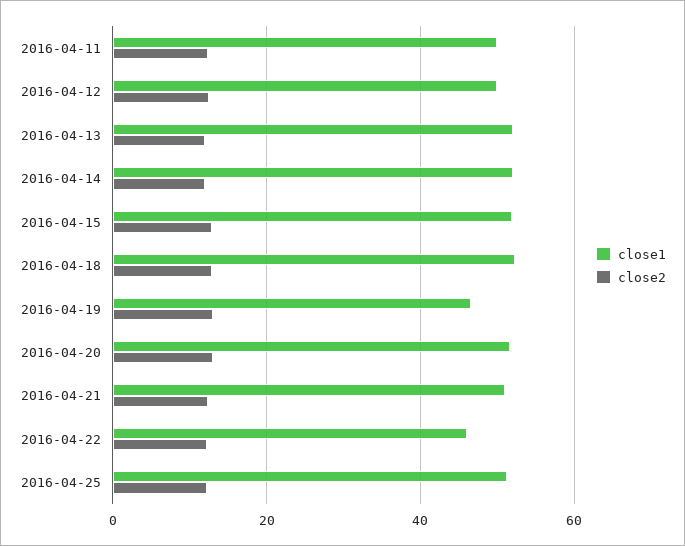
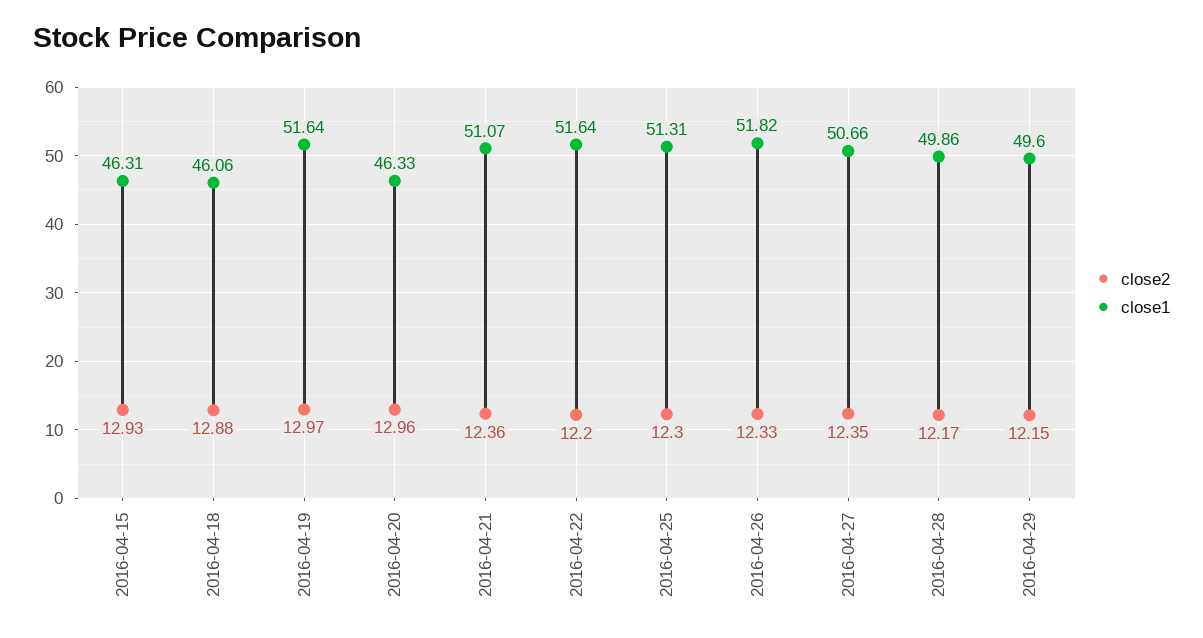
close1, 2016-04-11: 50 -> none
close2, 2016-04-11: 12 -> none
close1, 2016-04-12: 50 -> none
close2, 2016-04-12: 12 -> none
close1, 2016-04-13: 52 -> none
close2, 2016-04-13: 12 -> none
close1, 2016-04-14: 52 -> none
close2, 2016-04-14: 12 -> none
close1, 2016-04-15: 52 -> 46.31
close1, 2016-04-18: 52 -> 46.06
close1, 2016-04-19: 46 -> 51.64
close1, 2016-04-20: 52 -> 46.33
close1, 2016-04-22: 46 -> 51.64
close2, 2016-04-26: none -> 12.33
close1, 2016-04-26: none -> 51.82
close2, 2016-04-27: none -> 12.35
close1, 2016-04-27: none -> 50.66
close2, 2016-04-28: none -> 12.17
close1, 2016-04-28: none -> 49.86
close2, 2016-04-29: none -> 12.15
close1, 2016-04-29: none -> 49.6

